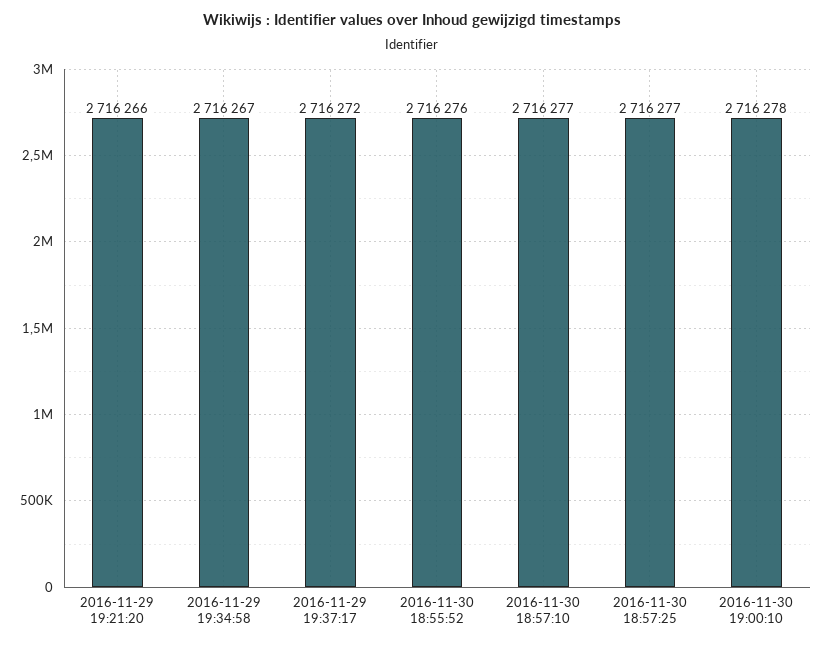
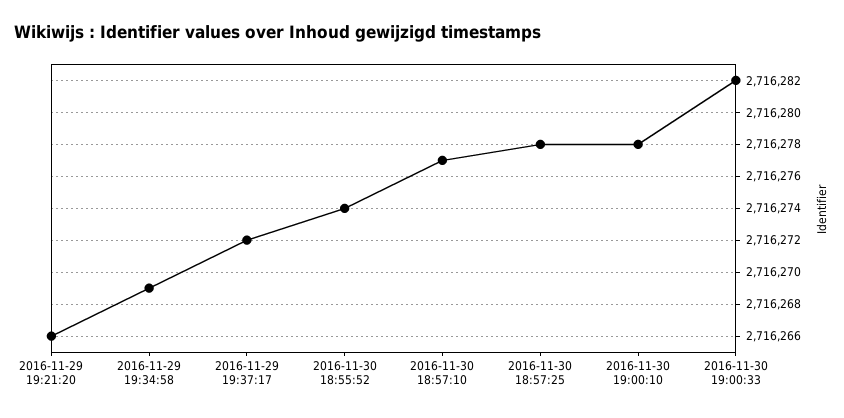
2016-11-29 19:34:58: 2716267 -> 2716269
2016-11-30 18:55:52: 2716276 -> 2716274
2016-11-30 18:57:25: 2716277 -> 2716278
2016-11-30 19:00:33: none -> 2716282

